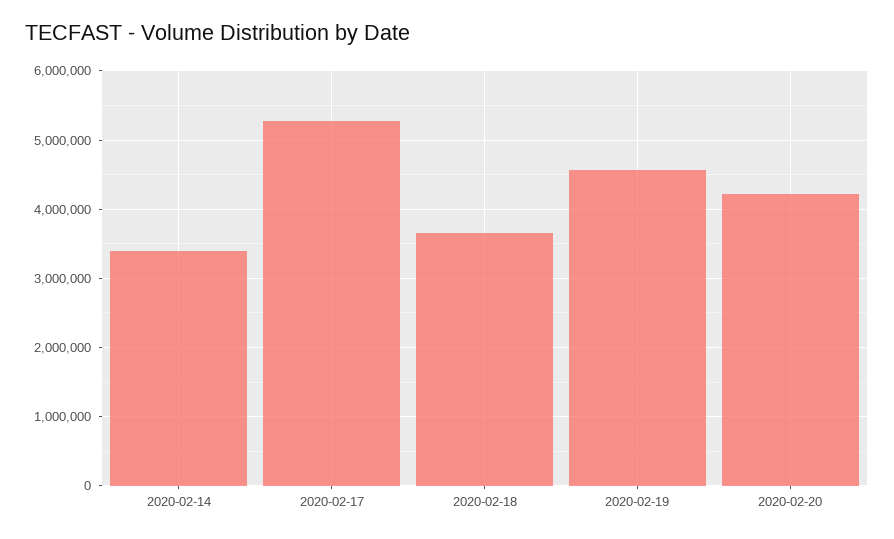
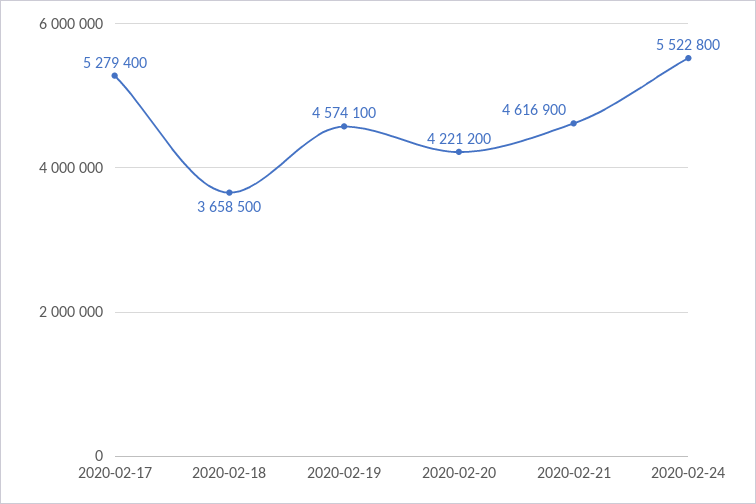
2020-02-14: 3400000 -> none
2020-02-21: none -> 4616900
2020-02-24: none -> 5522800

